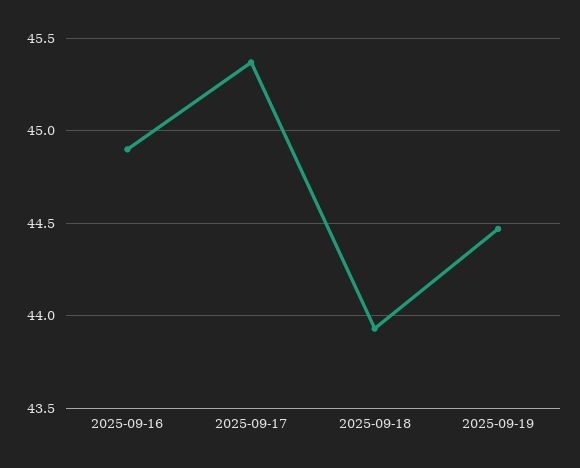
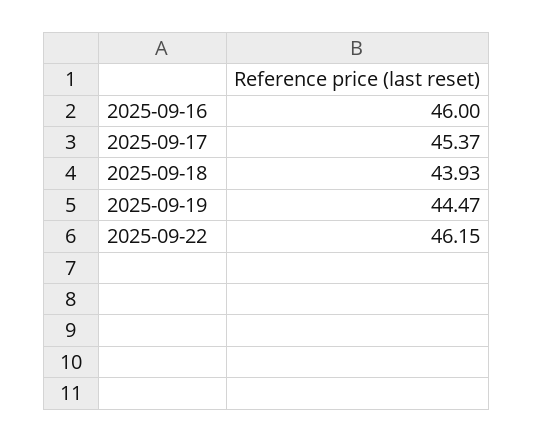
2025-09-16: 44.9 -> 46
2025-09-22: none -> 46.15

